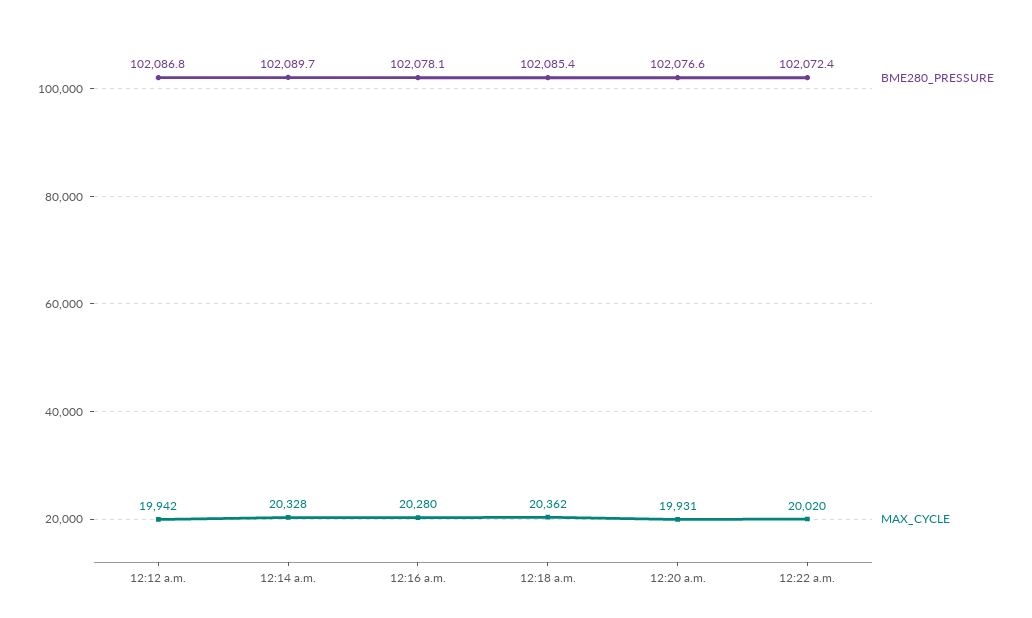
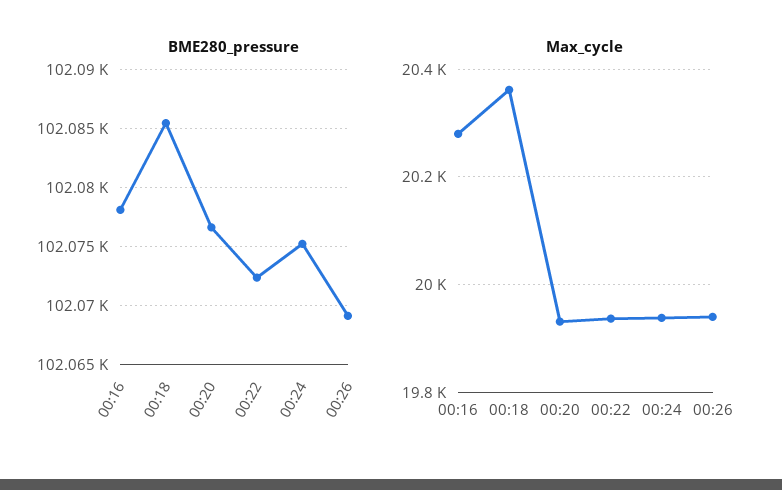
BME280_PRESSURE, 12:12 a.m.: 102086.8 -> none
MAX_CYCLE, 12:12 a.m.: 19942 -> none
BME280_PRESSURE, 12:14 a.m.: 102089.7 -> none
MAX_CYCLE, 12:14 a.m.: 20328 -> none
MAX_CYCLE, 12:22 a.m.: 20020 -> 19940
BME280_PRESSURE, 00:24: none -> 102075
BME280_PRESSURE, 00:26: none -> 102069
MAX_CYCLE, 00:24: none -> 19940
MAX_CYCLE, 00:26: none -> 19940

